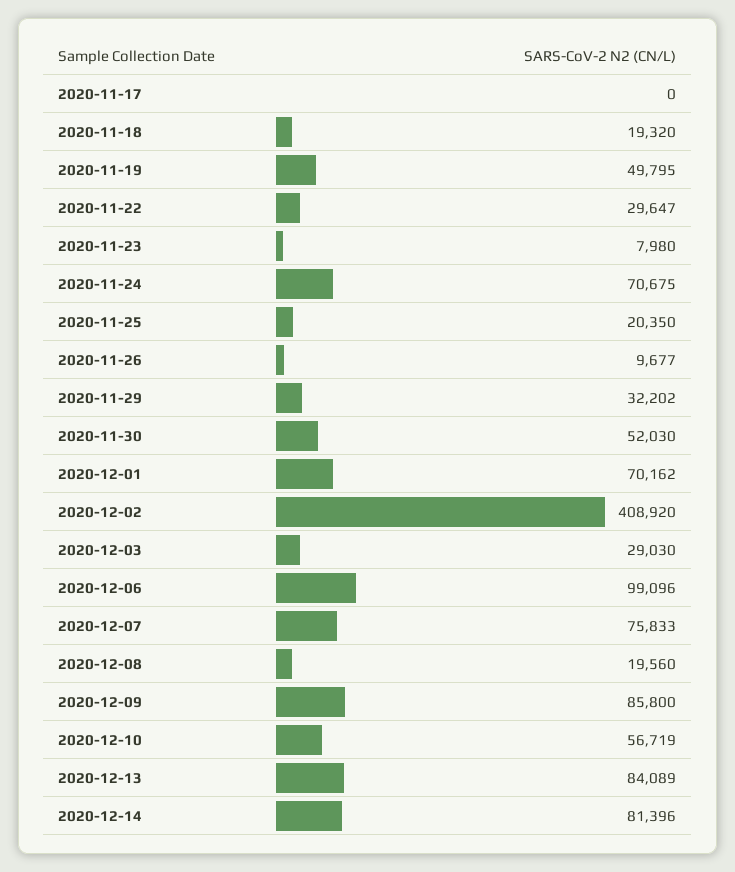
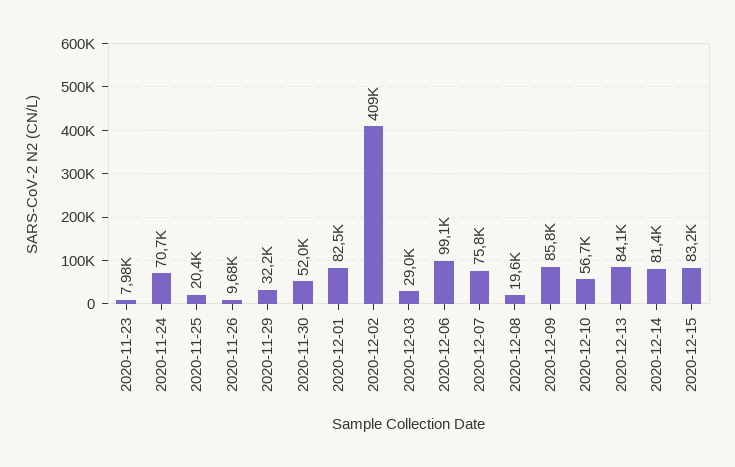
2020-11-17: 0 -> none
2020-11-18: 19320 -> none
2020-11-19: 49795 -> none
2020-11-22: 29647 -> none
2020-12-01: 70162 -> 82500
2020-12-15: none -> 83200

